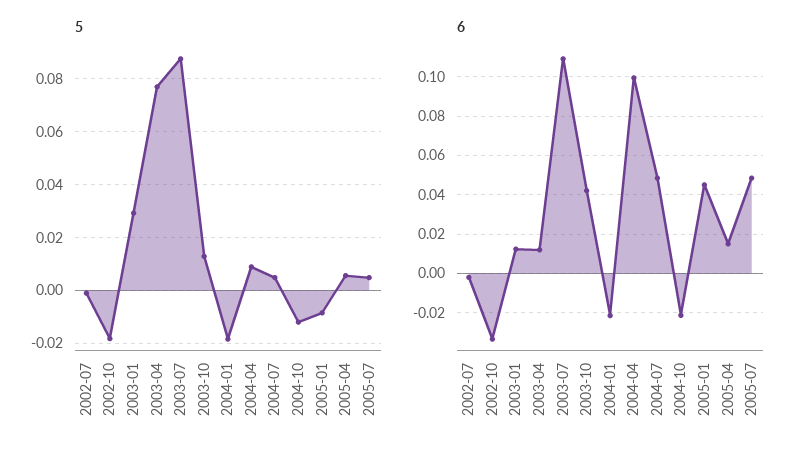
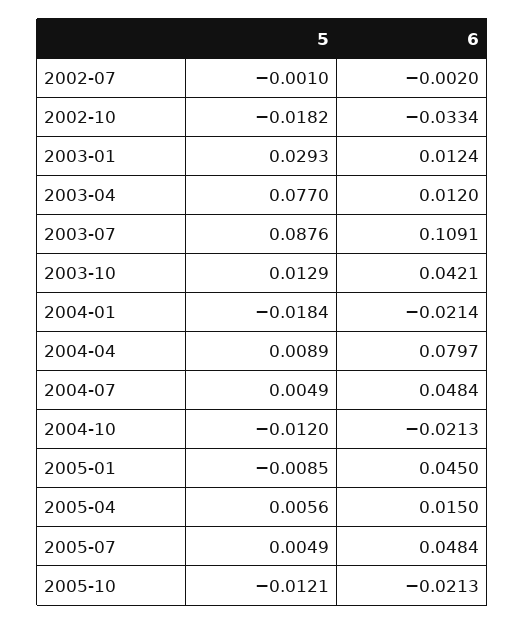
6, 2004-04: 0.1 -> 0.0797
5, 2005-10: none -> -0.0121
6, 2005-10: none -> -0.0213

